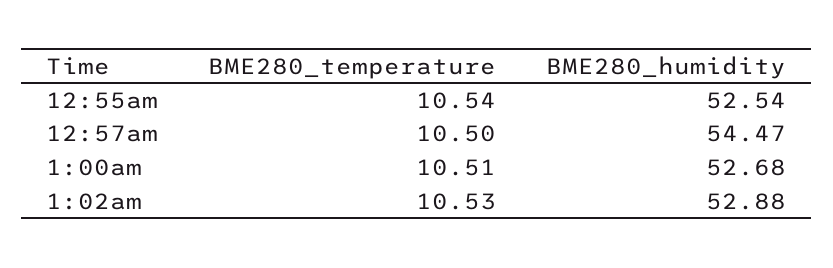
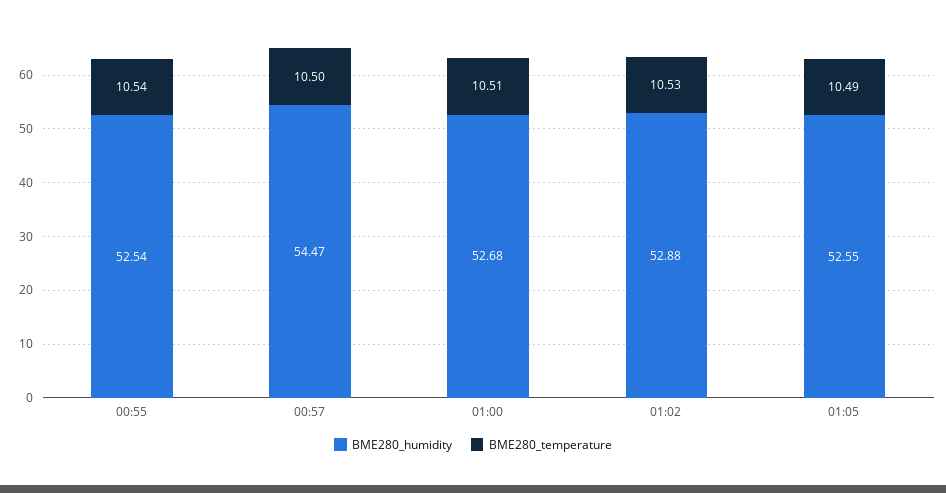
BME280_humidity, 01:05: none -> 52.55
BME280_temperature, 01:05: none -> 10.49

